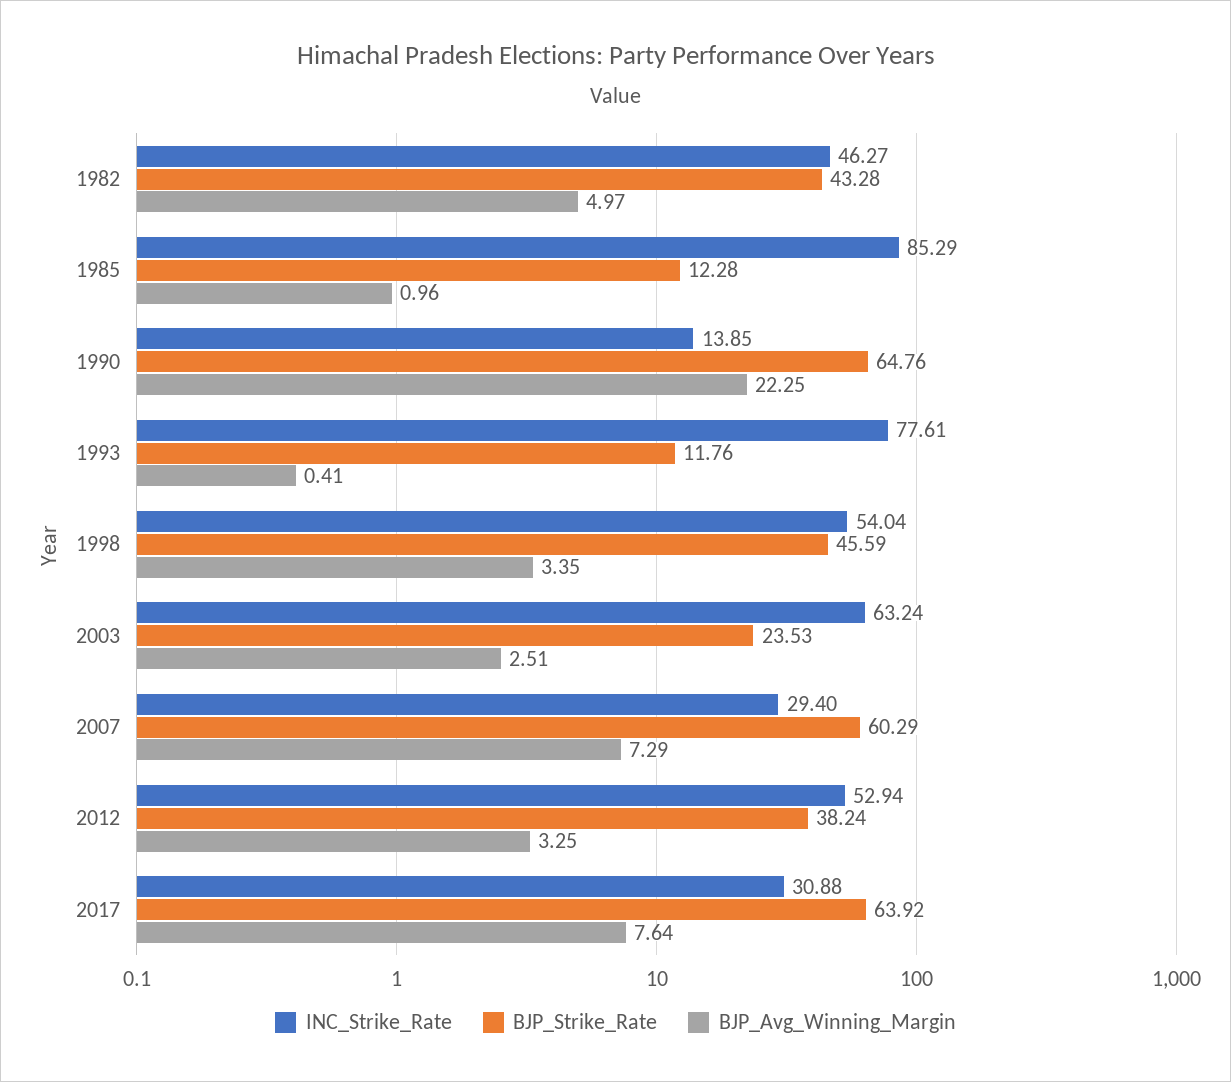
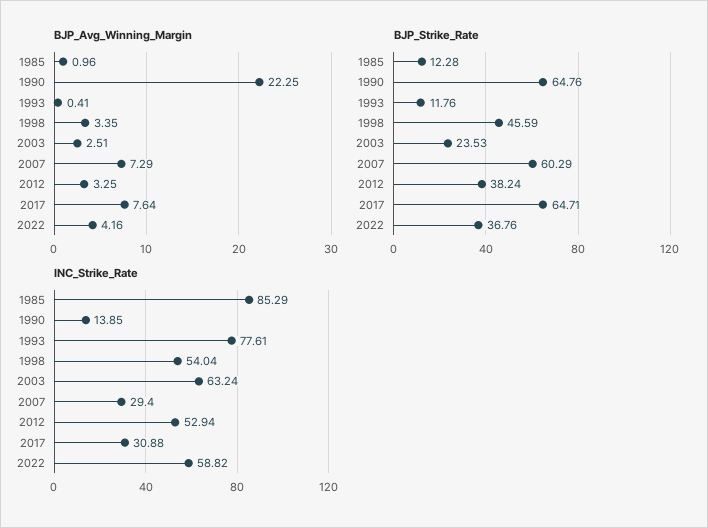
INC_Strike_Rate, 1982: 46.27 -> none
BJP_Strike_Rate, 1982: 43.28 -> none
BJP_Avg_Winning_Margin, 1982: 4.97 -> none
BJP_Strike_Rate, 2017: 63.92 -> 64.71
BJP_Avg_Winning_Margin, 2022: none -> 4.16
BJP_Strike_Rate, 2022: none -> 36.76
INC_Strike_Rate, 2022: none -> 58.82

